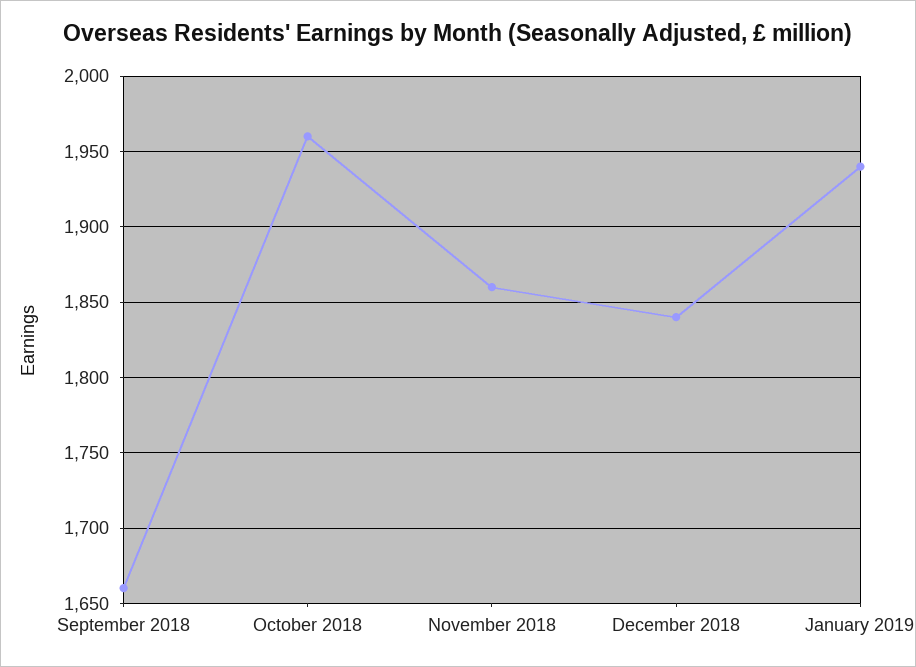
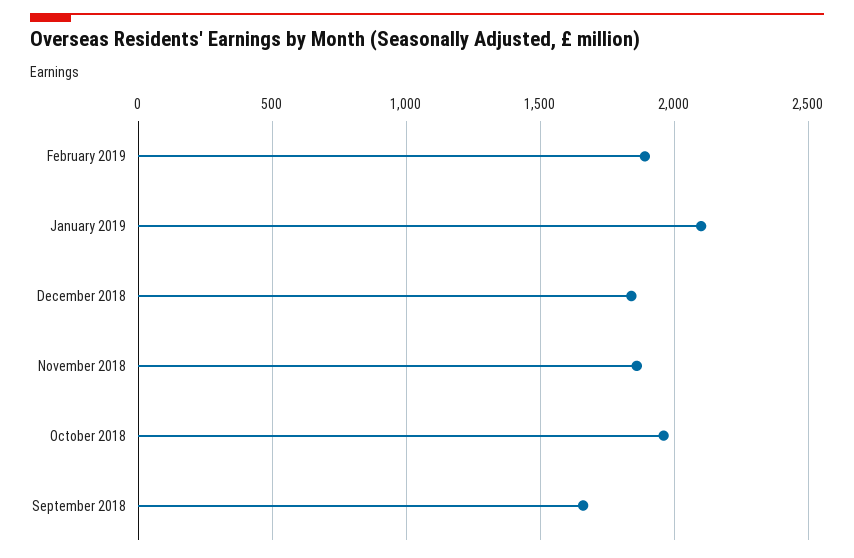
January 2019: 1940 -> 2100
February 2019: none -> 1900

